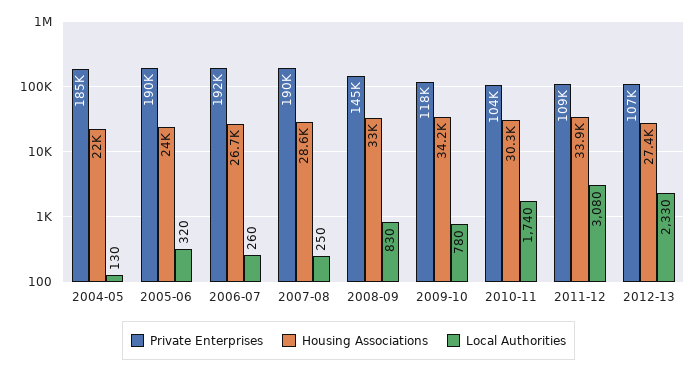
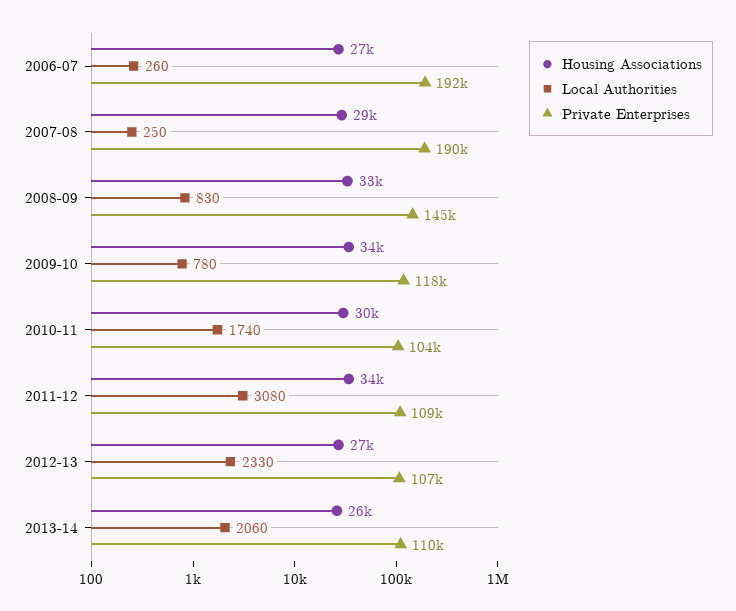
Private Enterprises, 2004-05: 185000 -> none
Housing Associations, 2004-05: 22000 -> none
Local Authorities, 2004-05: 130 -> none
Private Enterprises, 2005-06: 190000 -> none
Housing Associations, 2005-06: 24000 -> none
Local Authorities, 2005-06: 320 -> none
Housing Associations, 2013-14: none -> 26000
Local Authorities, 2013-14: none -> 2060
Private Enterprises, 2013-14: none -> 110000

